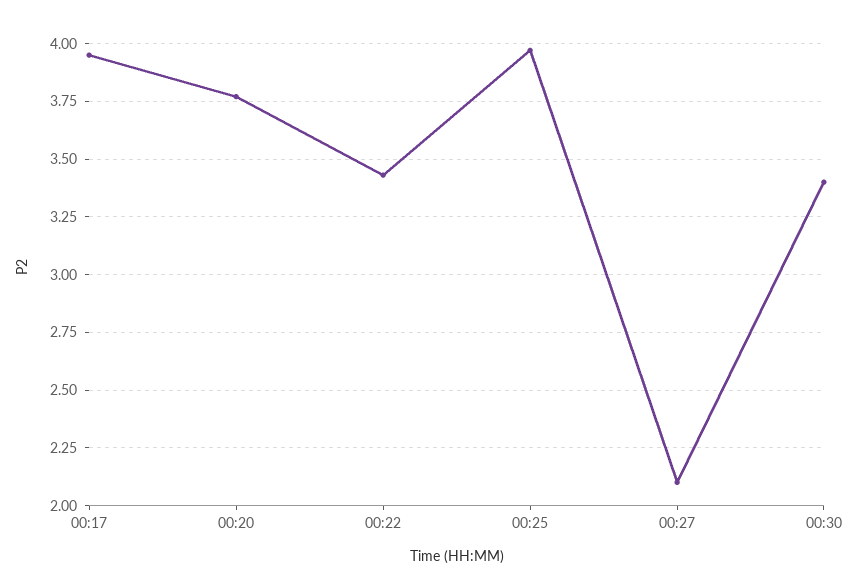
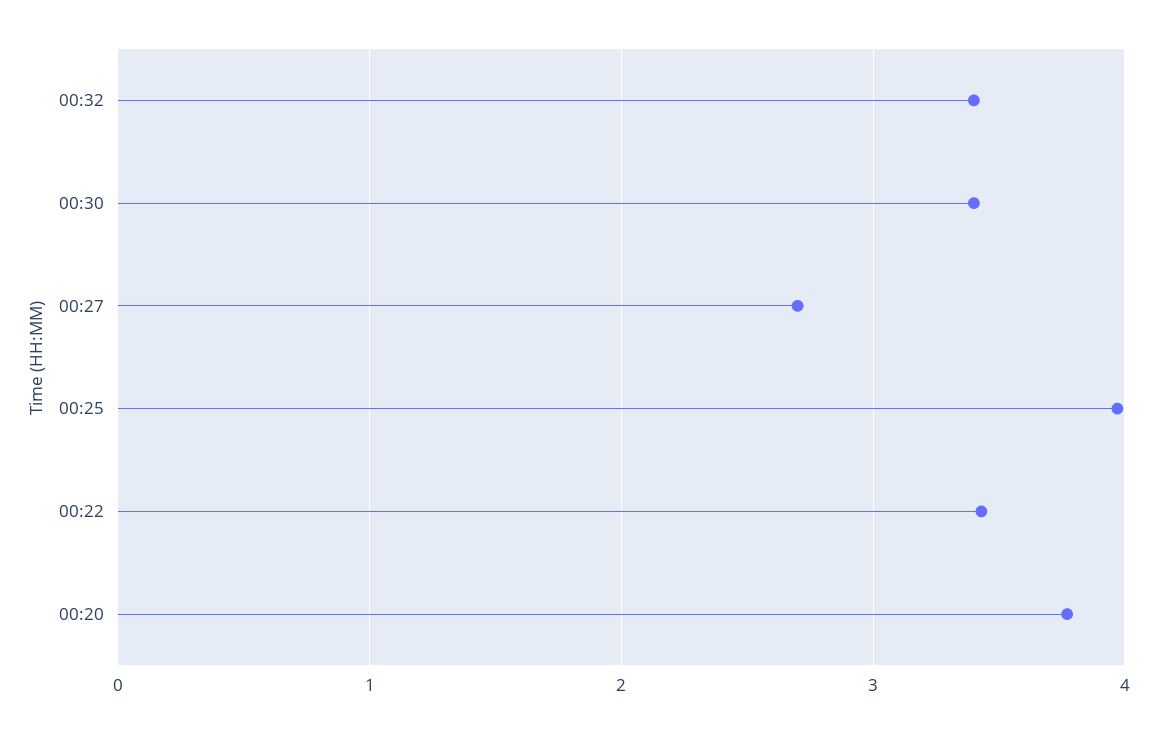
00:17: 3.95 -> none
00:27: 2.1 -> 2.7
00:32: none -> 3.4

